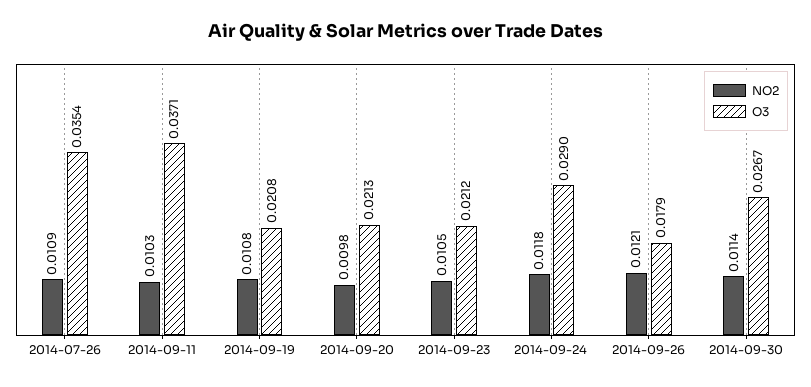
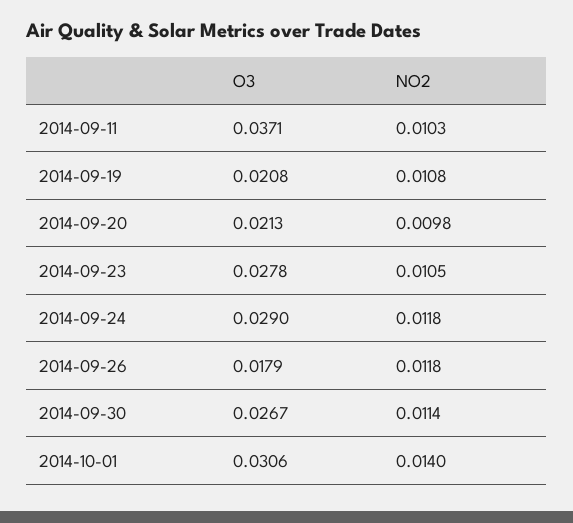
NO2, 2014-07-26: 0.0109 -> none
O3, 2014-07-26: 0.0354 -> none
O3, 2014-09-23: 0.0212 -> 0.0278
NO2, 2014-09-26: 0.0121 -> 0.0118
O3, 2014-10-01: none -> 0.0306
NO2, 2014-10-01: none -> 0.014

